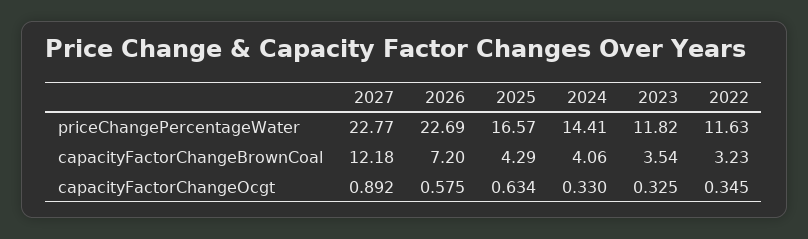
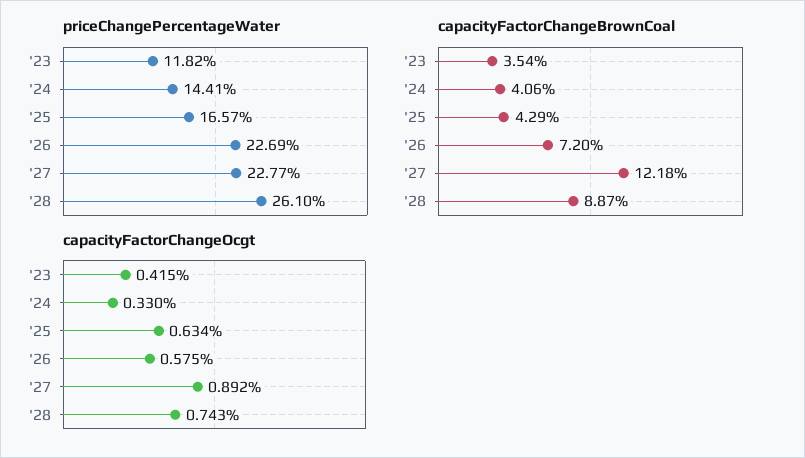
priceChangePercentageWater, 2022: 11.63 -> none
capacityFactorChangeBrownCoal, 2022: 3.23 -> none
capacityFactorChangeOcgt, 2023: 0.325 -> 0.415
capacityFactorChangeOcgt, 2022: 0.345 -> none
priceChangePercentageWater, '28: none -> 26.1
capacityFactorChangeBrownCoal, '28: none -> 8.87
capacityFactorChangeOcgt, '28: none -> 0.743

